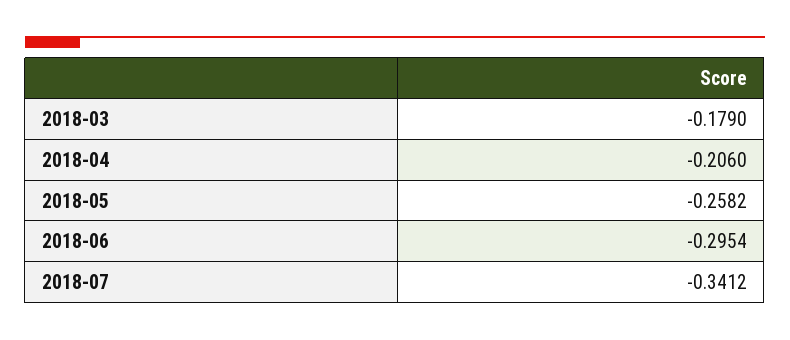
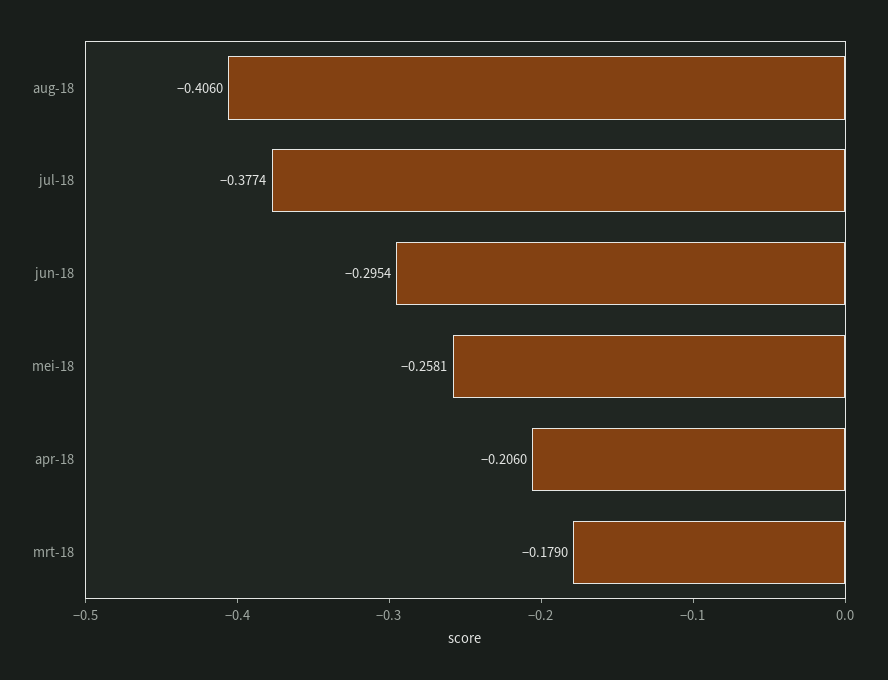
2018-05: -0.2582 -> -0.2581
2018-07: -0.3412 -> -0.3774
aug-18: none -> -0.406

